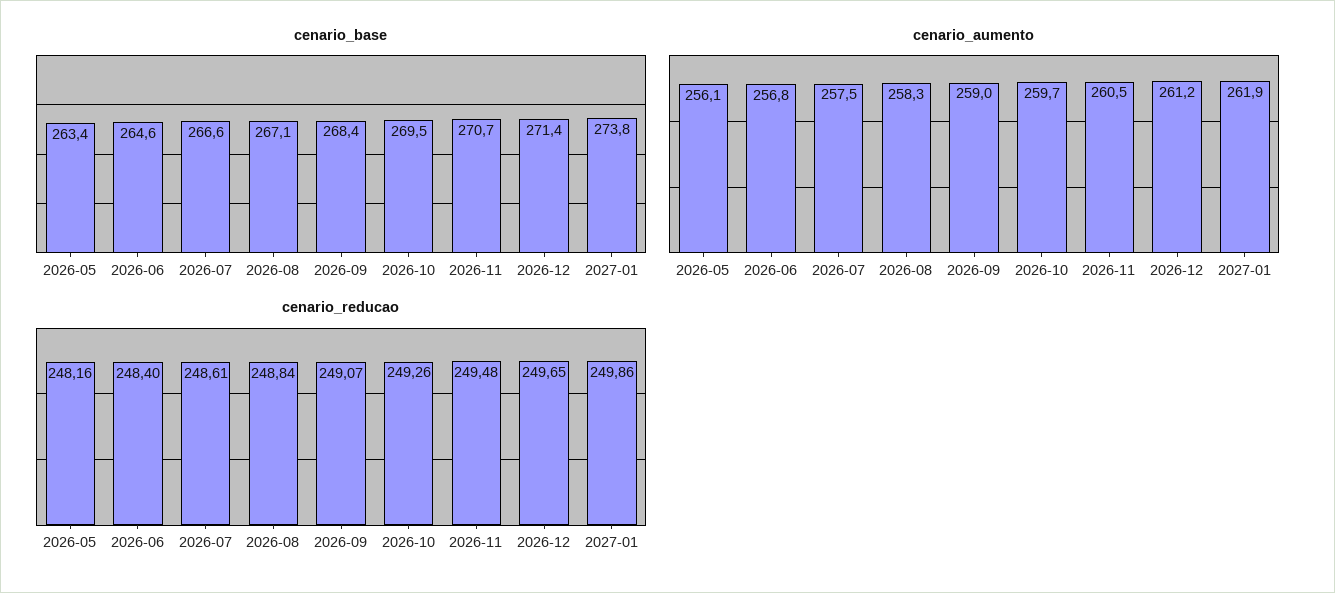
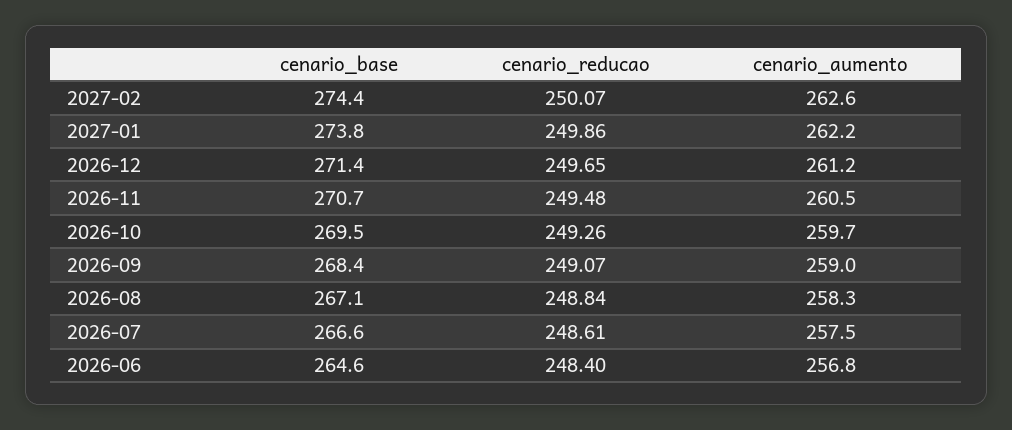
cenario_base, 2026-05: 263.4 -> none
cenario_aumento, 2026-05: 256.1 -> none
cenario_aumento, 2027-01: 261.9 -> 262.2
cenario_reducao, 2026-05: 248.16 -> none
cenario_base, 2027-02: none -> 274.4
cenario_reducao, 2027-02: none -> 250.07
cenario_aumento, 2027-02: none -> 262.6

